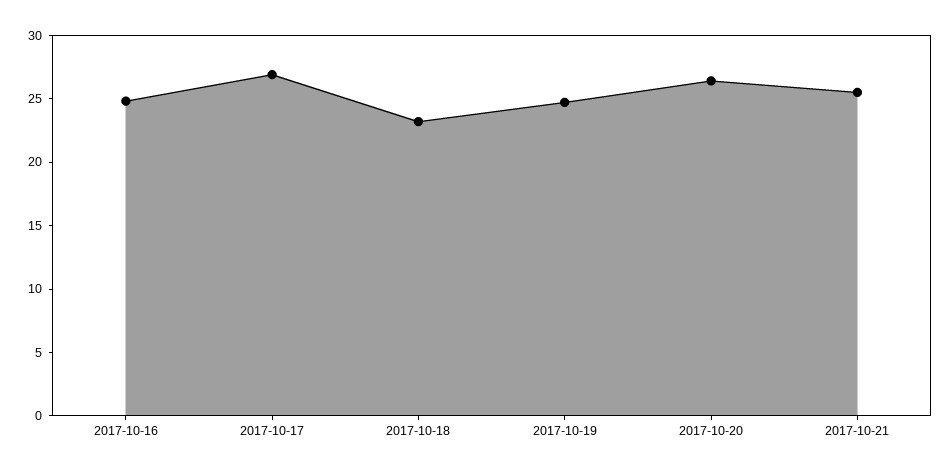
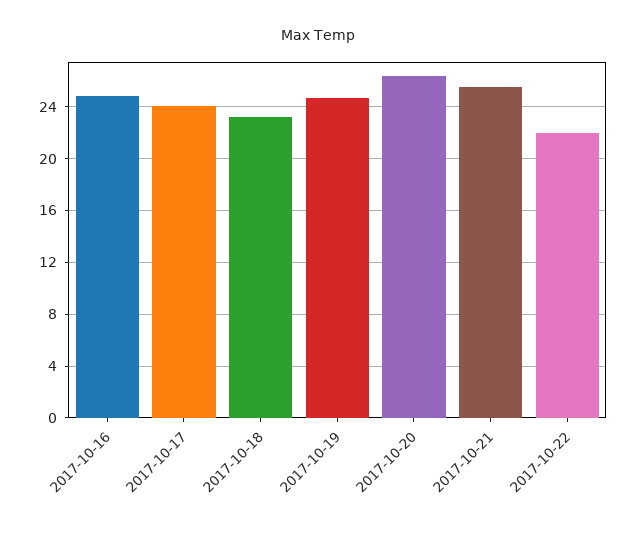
2017-10-17: 27 -> 24
2017-10-22: none -> 22

